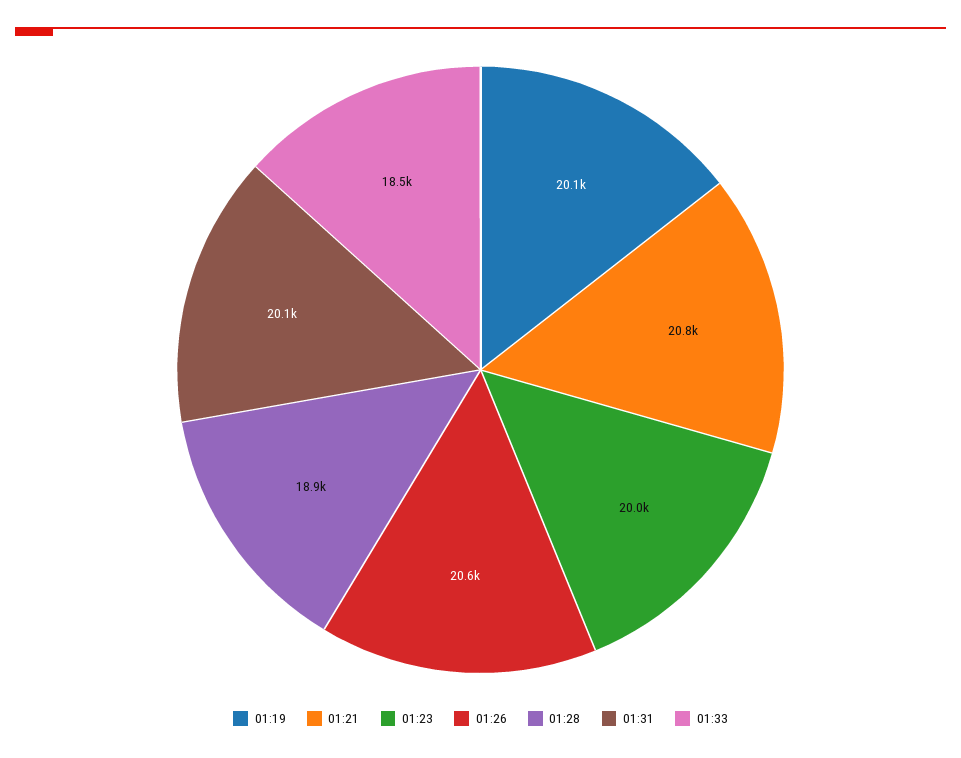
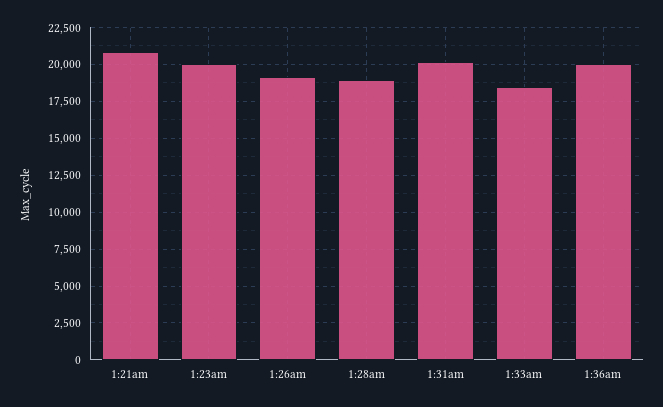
01:19: 20100 -> none
01:26: 20600 -> 19000
1:36am: none -> 20000

